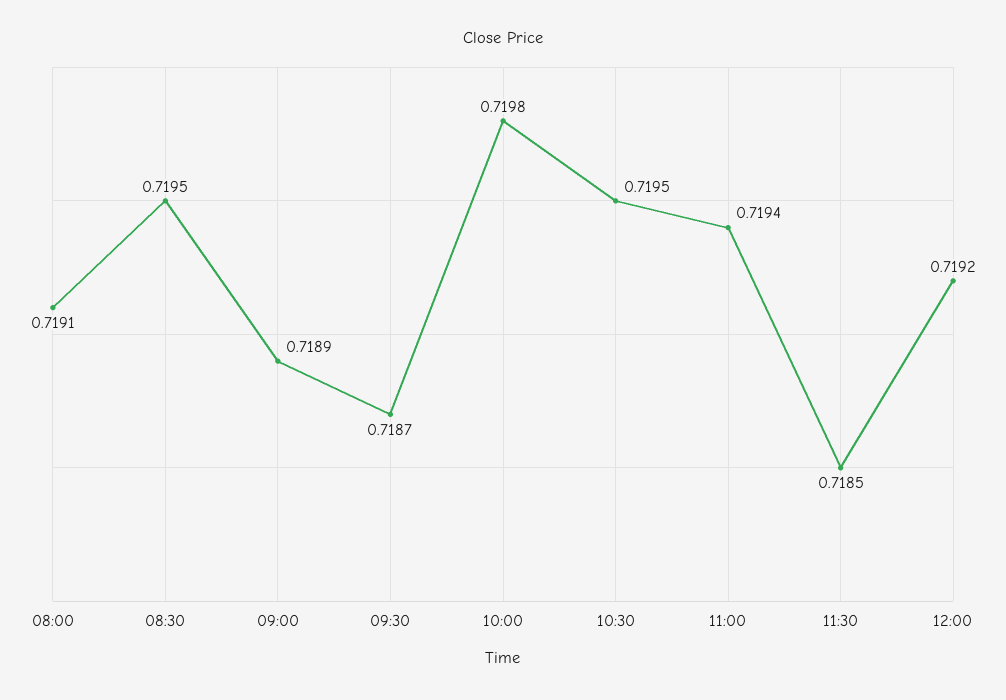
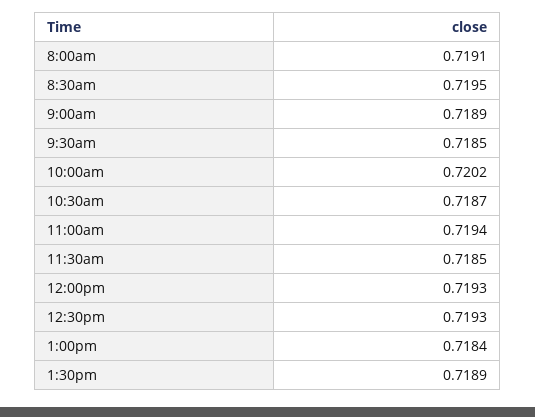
09:30: 0.7187 -> 0.7185
10:00: 0.7198 -> 0.7202
10:30: 0.7195 -> 0.7187
12:00: 0.7192 -> 0.7193
12:30pm: none -> 0.7193
1:00pm: none -> 0.7184
1:30pm: none -> 0.7189

